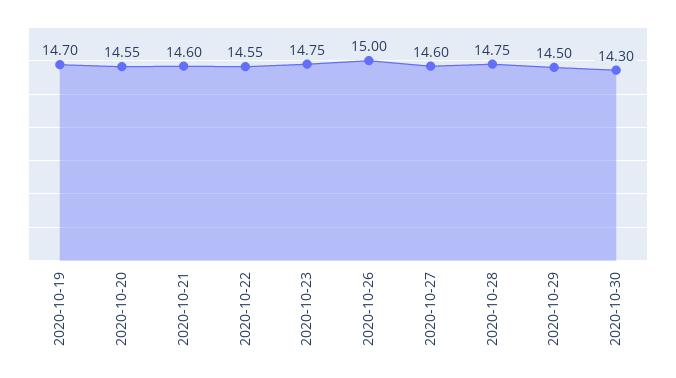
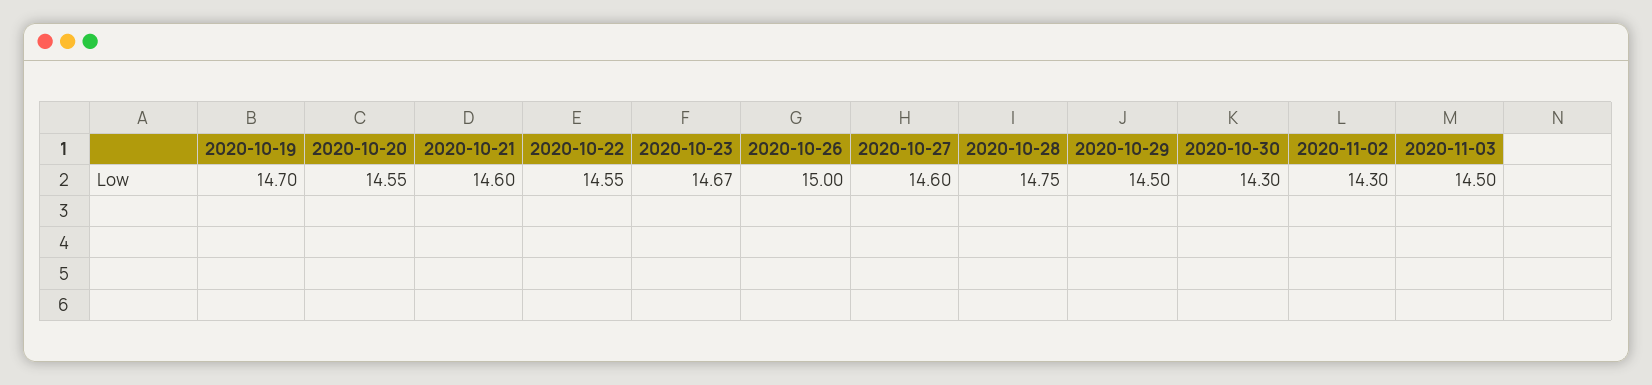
2020-10-23: 14.75 -> 14.67
2020-11-02: none -> 14.3
2020-11-03: none -> 14.5

